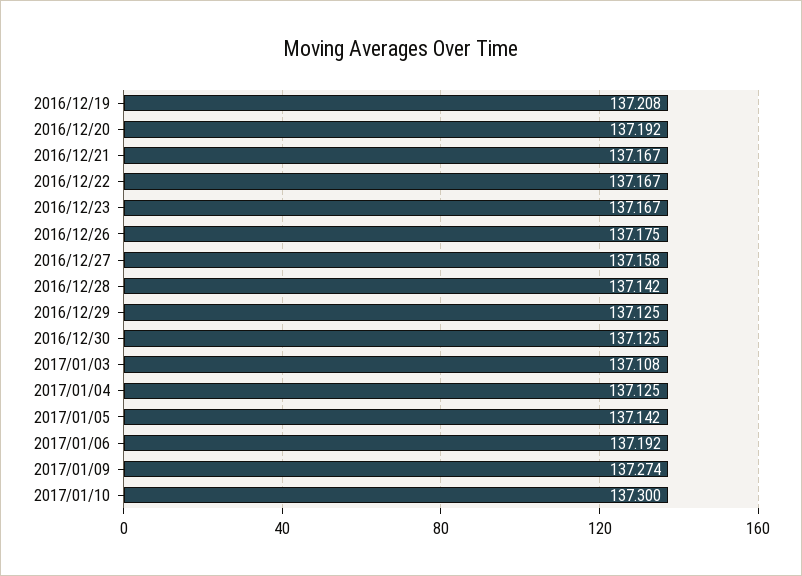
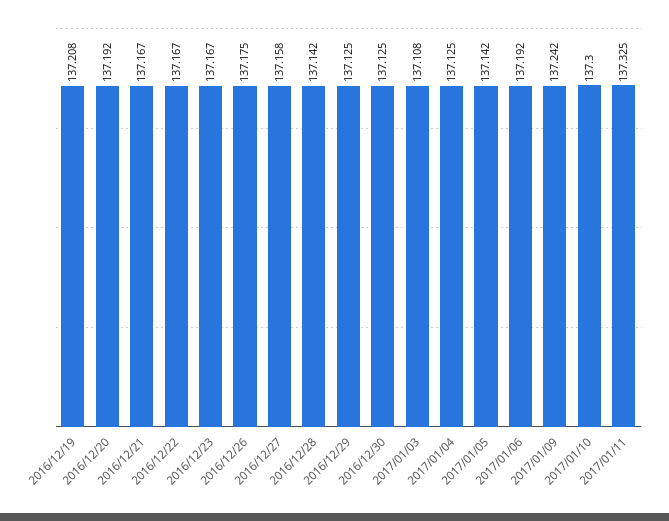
2017/01/09: 137.274 -> 137.242
2017/01/11: none -> 137.325

